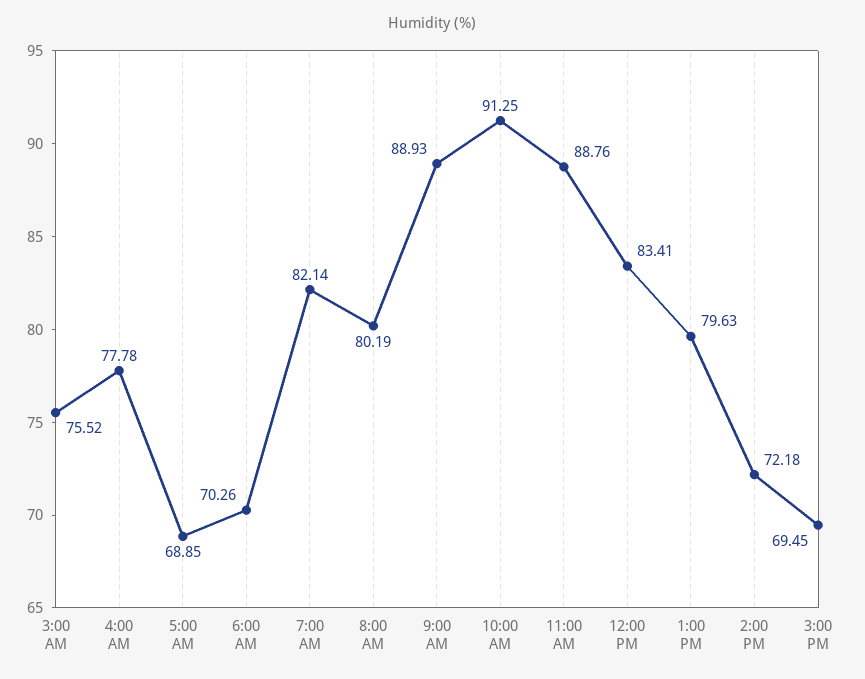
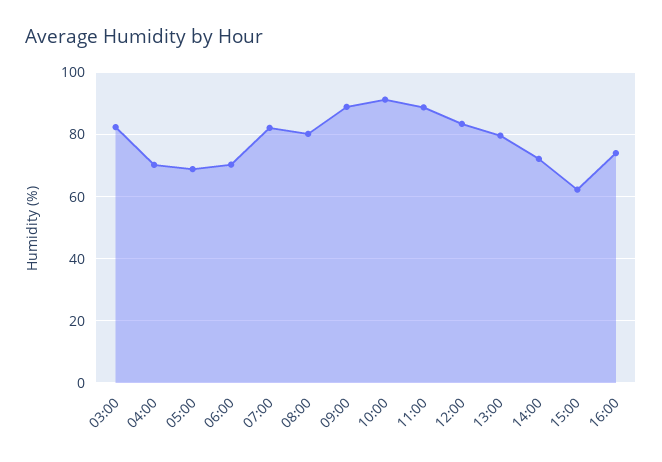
3:00 AM: 75.52 -> 82
4:00 AM: 77.78 -> 70
3:00 PM: 69.45 -> 62
16:00: none -> 74

